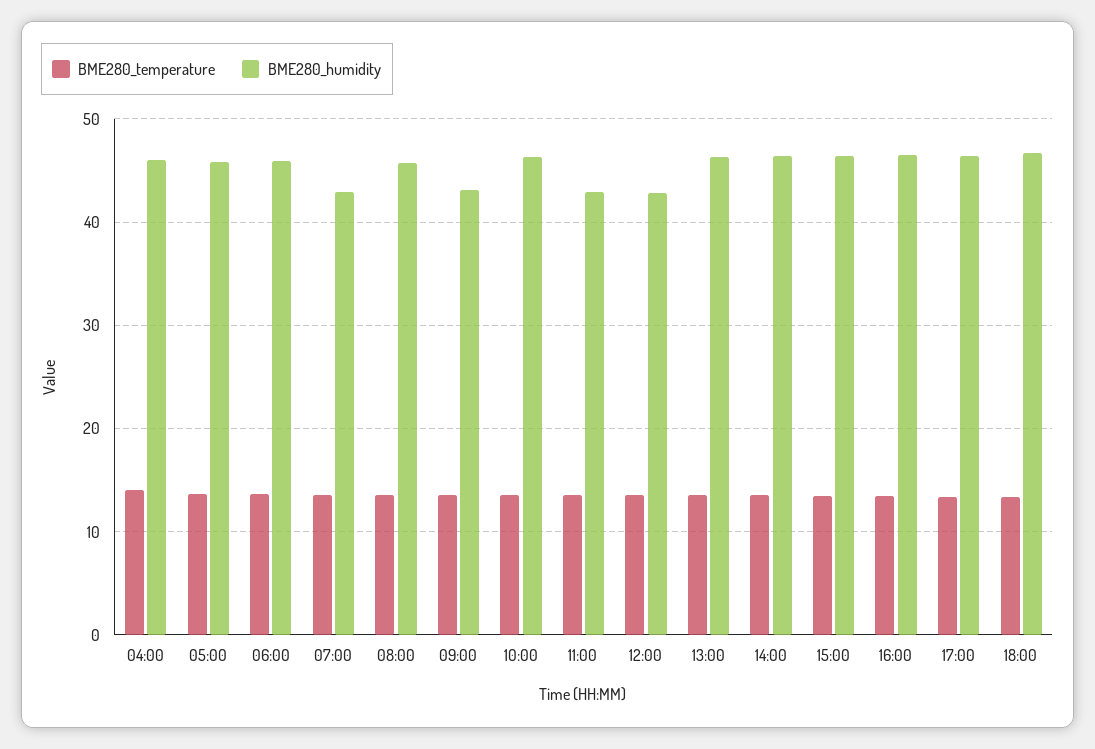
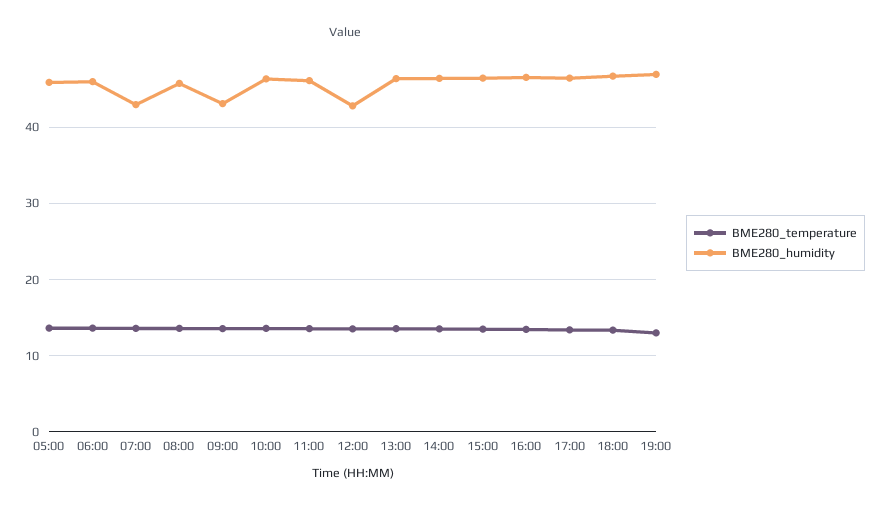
BME280_temperature, 04:00: 14 -> none
BME280_humidity, 04:00: 46 -> none
BME280_humidity, 11:00: 43 -> 46
BME280_temperature, 19:00: none -> 13
BME280_humidity, 19:00: none -> 47

